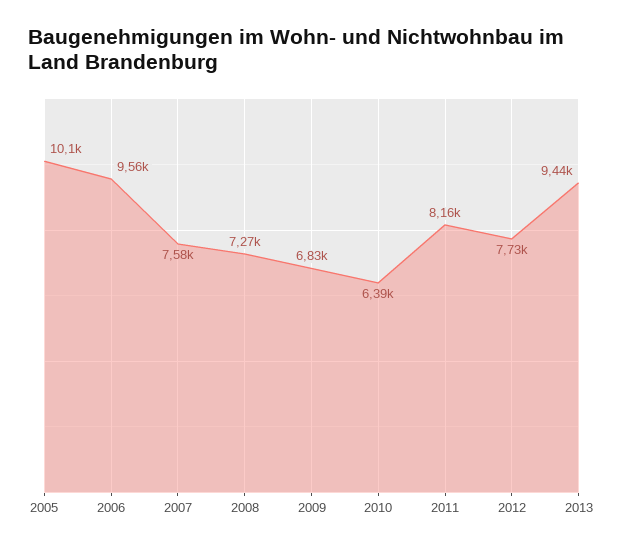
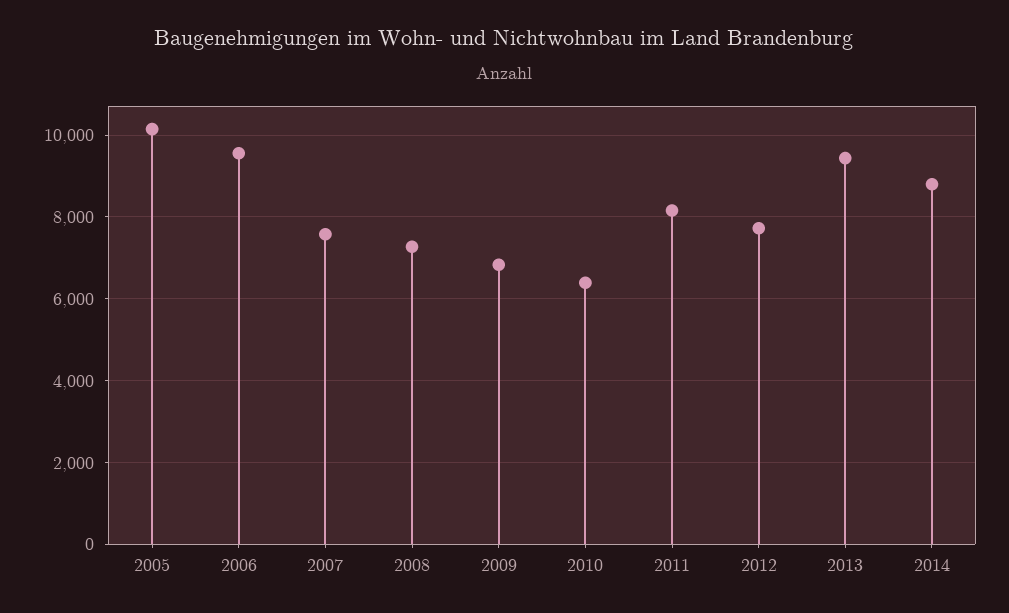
2014: none -> 8800

